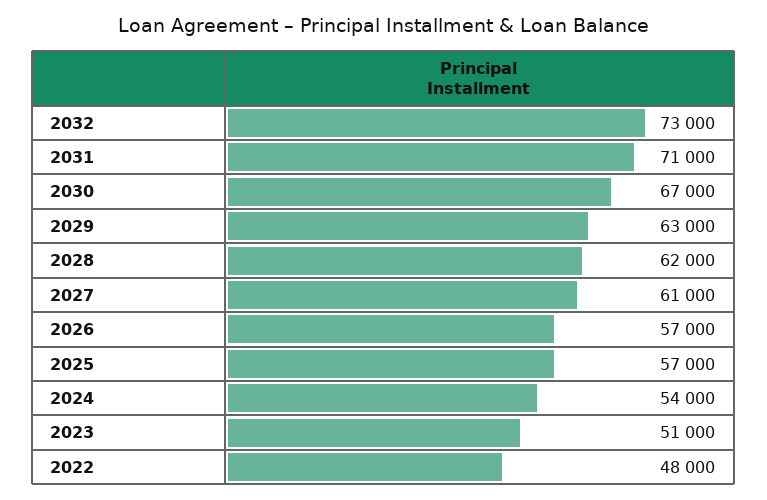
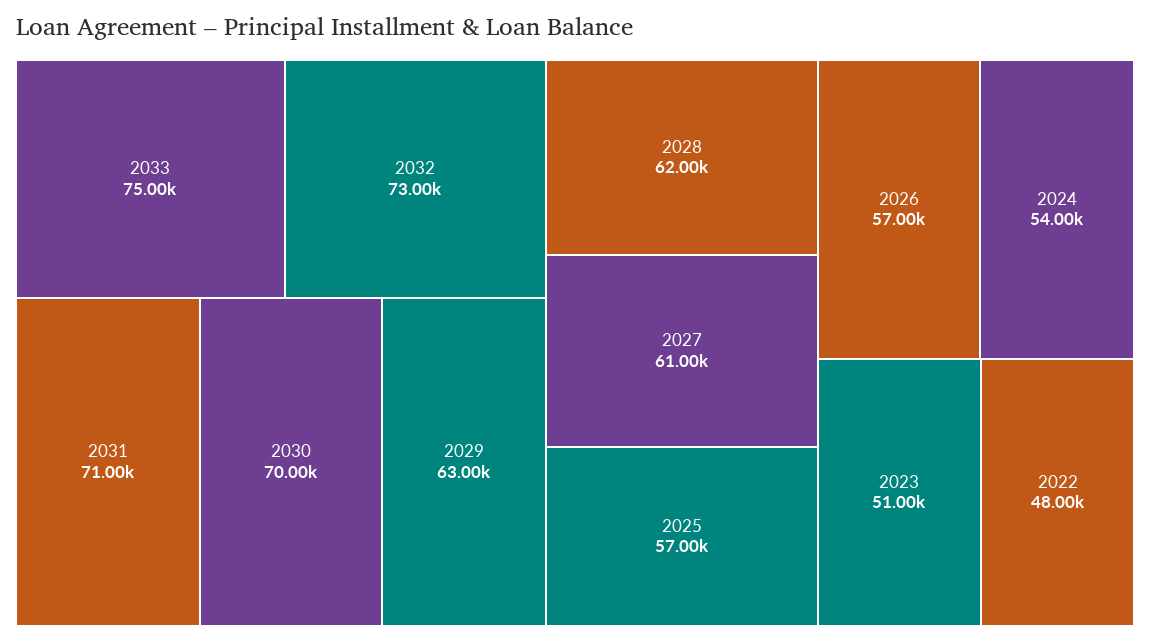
2030: 67000 -> 70000
2033: none -> 75000

